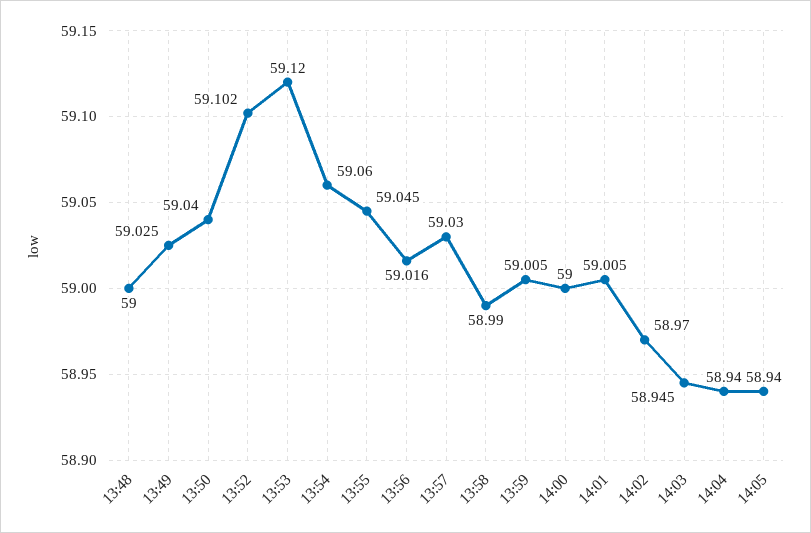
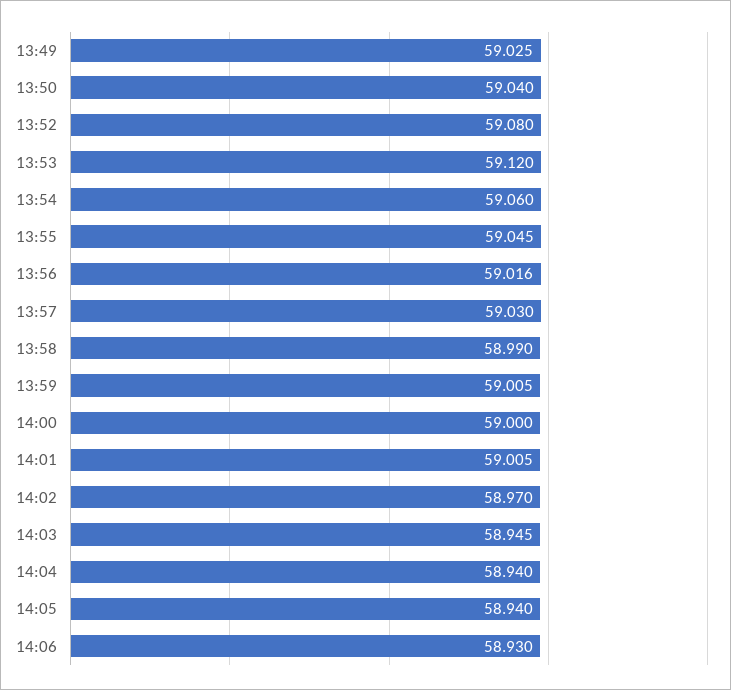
13:48: 59 -> none
13:52: 59.102 -> 59.08
14:06: none -> 58.93

